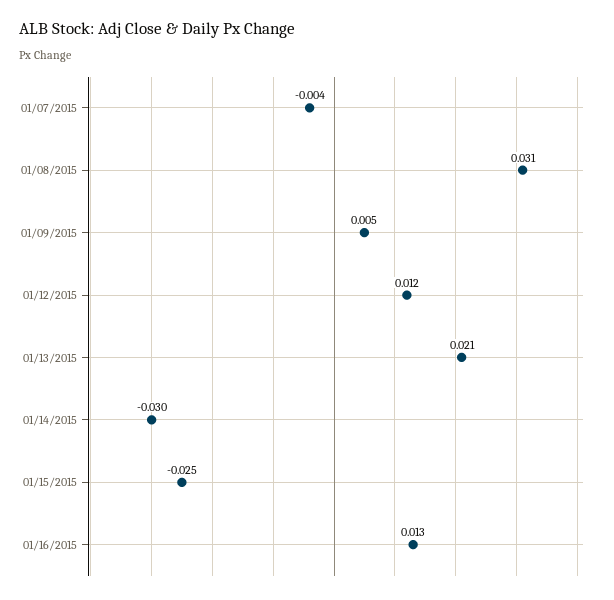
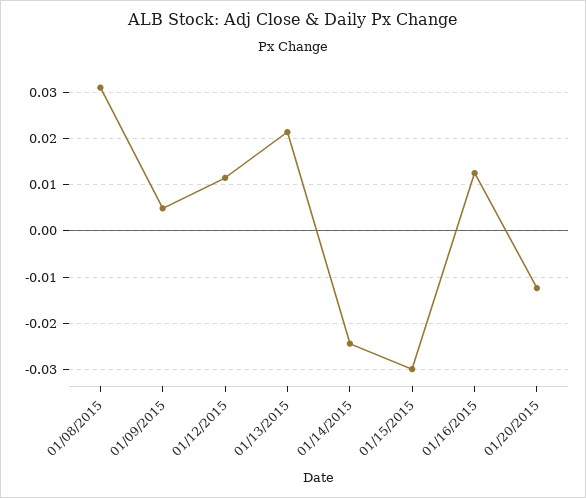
01/07/2015: -0.004 -> none
01/14/2015: -0.03 -> -0.024
01/15/2015: -0.025 -> -0.03
01/20/2015: none -> -0.012

